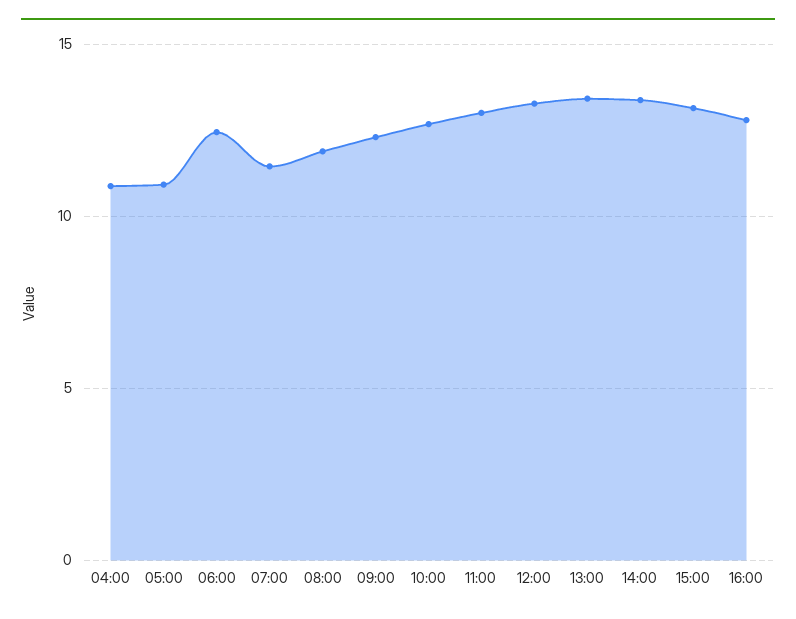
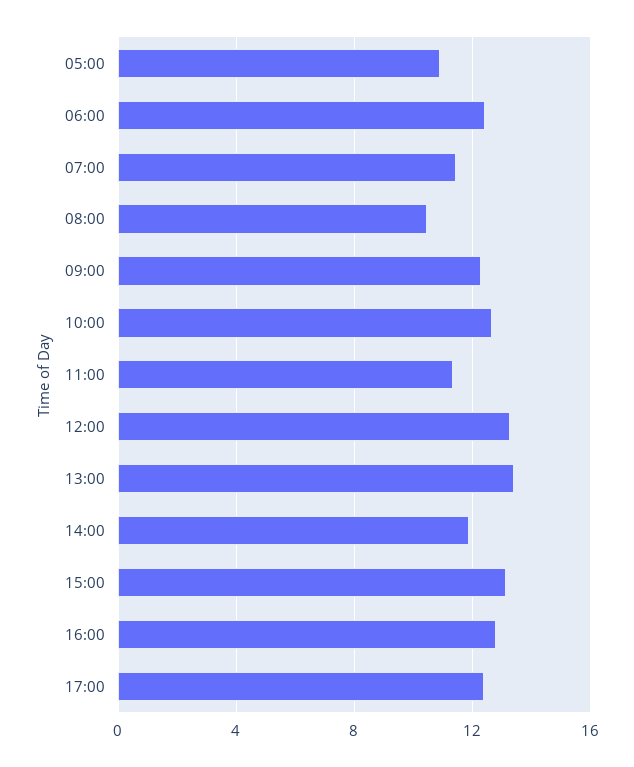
04:00: 11 -> none
08:00: 12 -> 10.5
11:00: 13 -> 11.5
14:00: 13.5 -> 12
17:00: none -> 12.5

